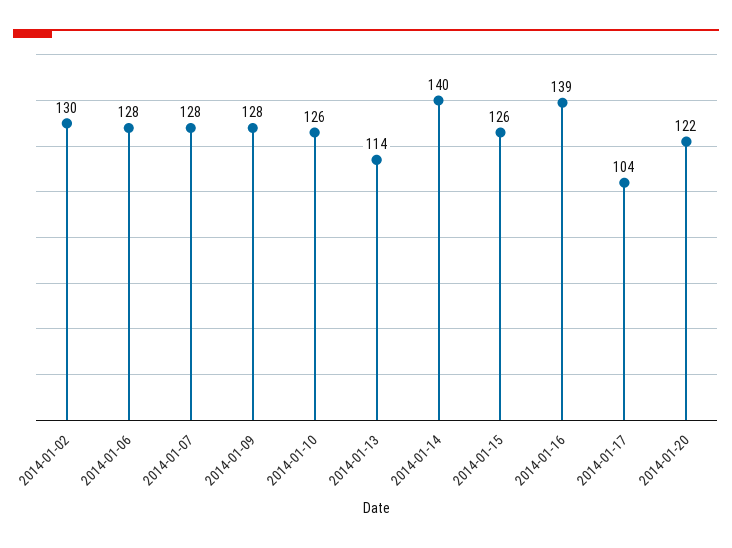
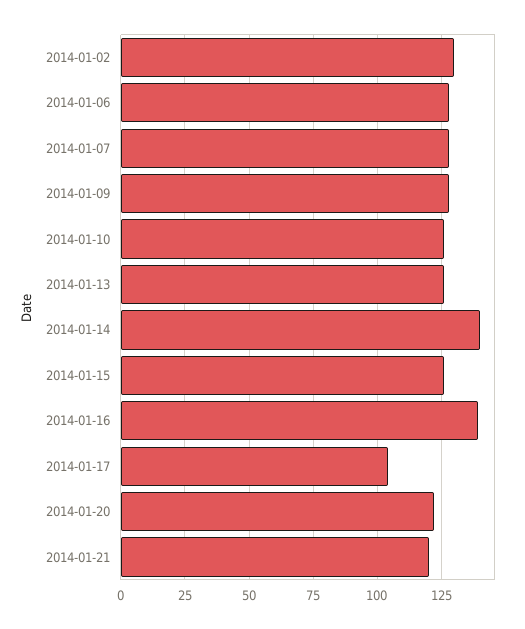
2014-01-13: 114 -> 125
2014-01-21: none -> 120

